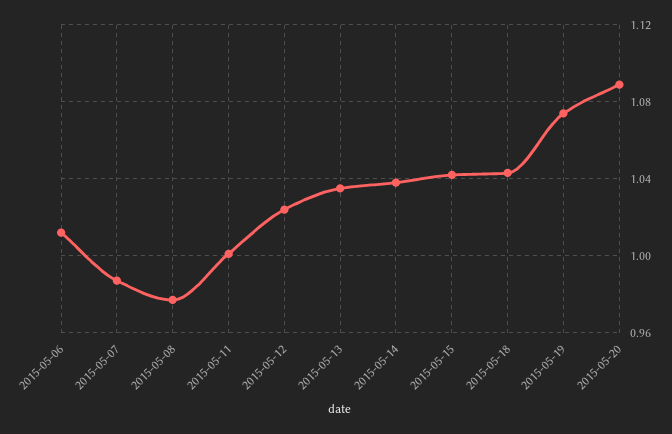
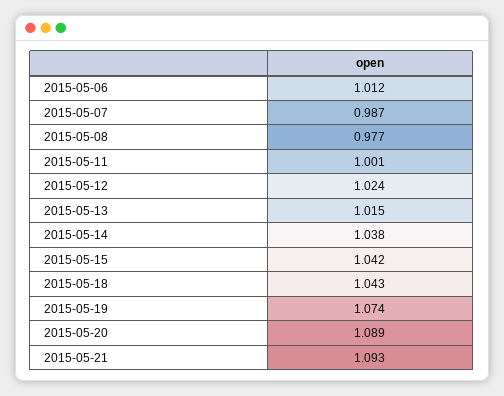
2015-05-13: 1.035 -> 1.015
2015-05-21: none -> 1.093

